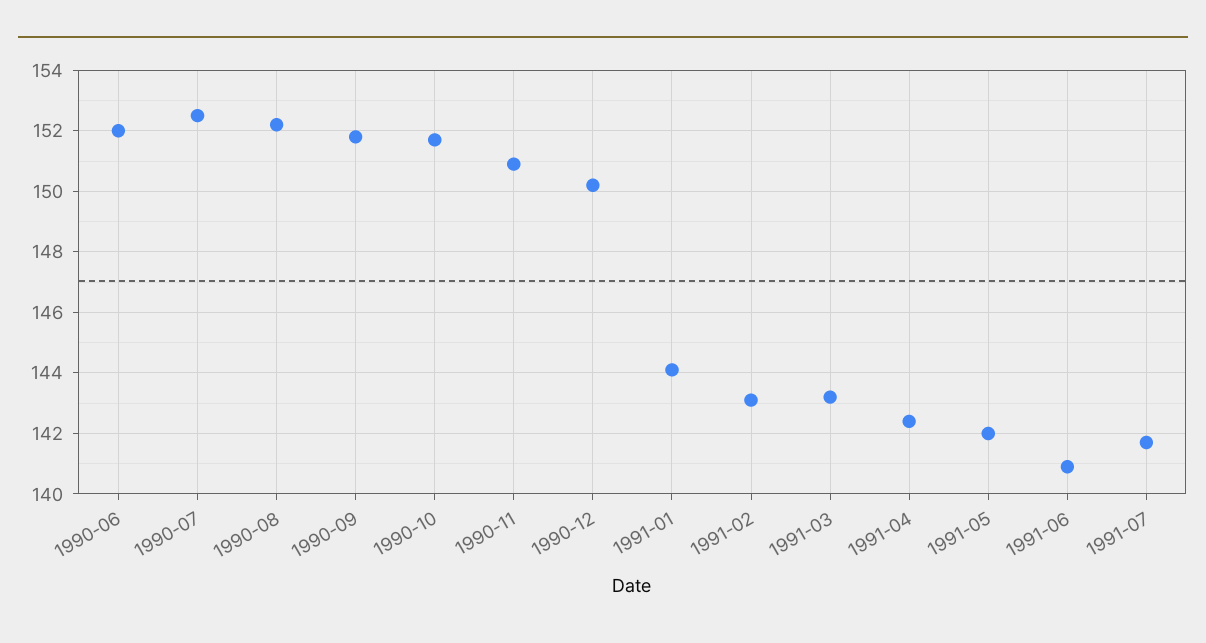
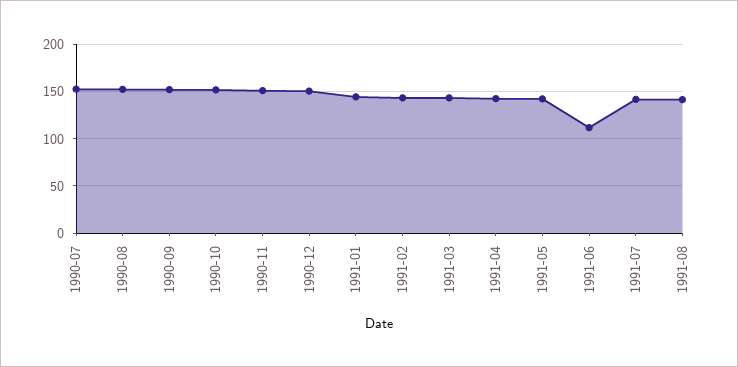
1990-06: 152 -> none
1991-06: 141 -> 110
1991-08: none -> 140

